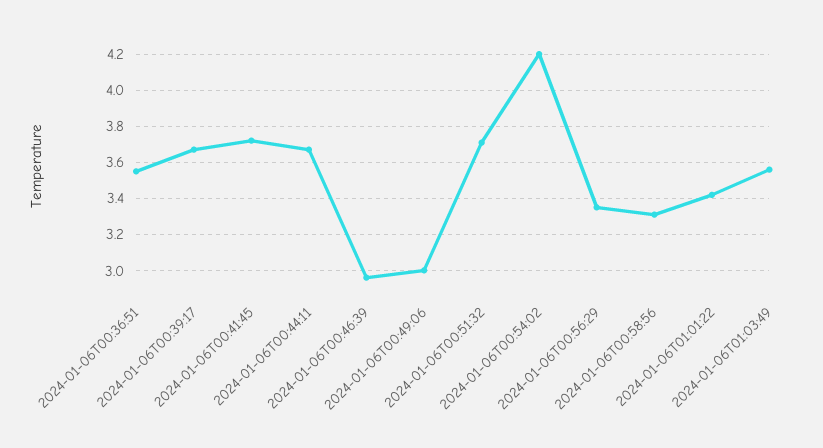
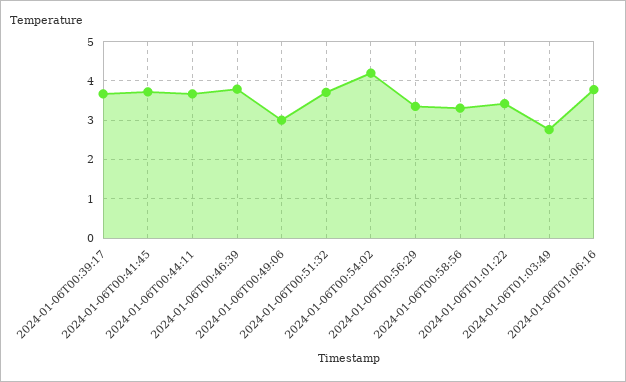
2024-01-06T00:36:51: 3.55 -> none
2024-01-06T00:46:39: 2.95 -> 3.8
2024-01-06T01:03:49: 3.55 -> 2.8
2024-01-06T01:06:16: none -> 3.8

